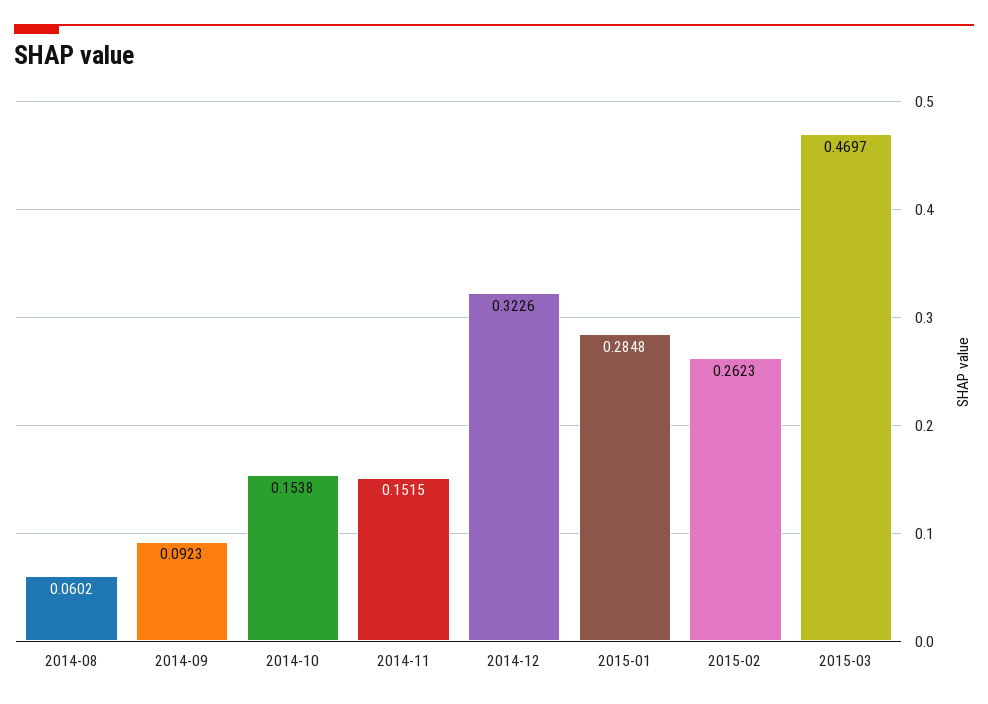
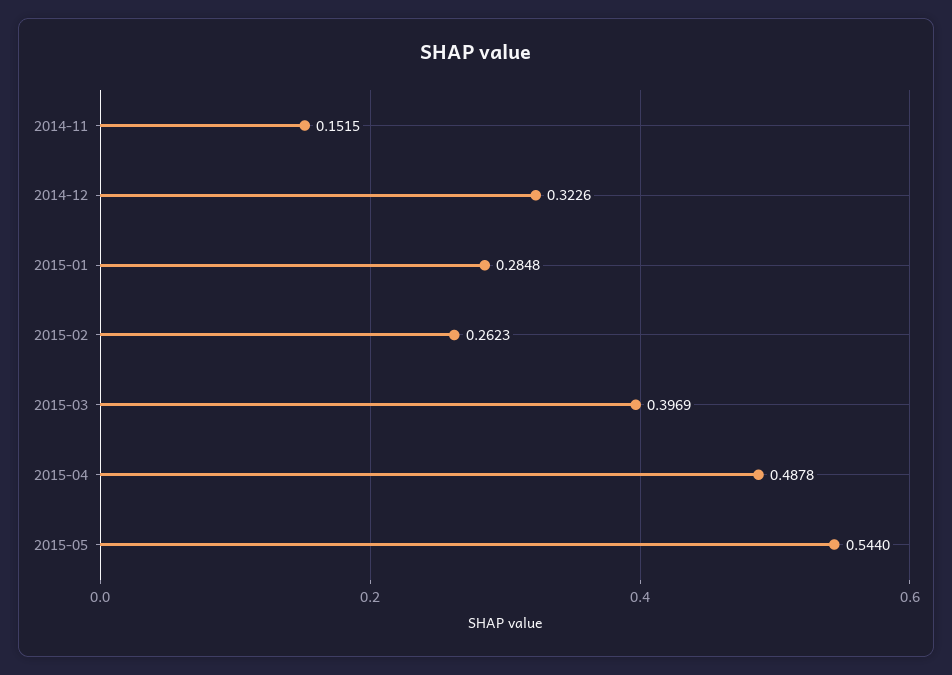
2014-08: 0.0602 -> none
2014-09: 0.0923 -> none
2014-10: 0.1538 -> none
2015-03: 0.4697 -> 0.3969
2015-04: none -> 0.4878
2015-05: none -> 0.544

